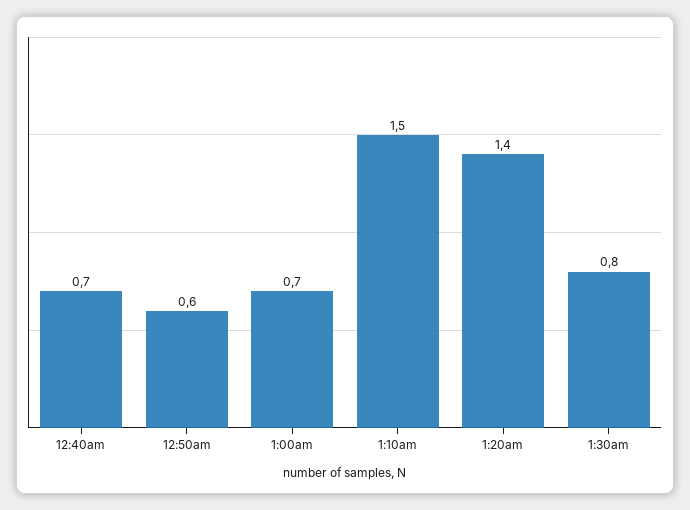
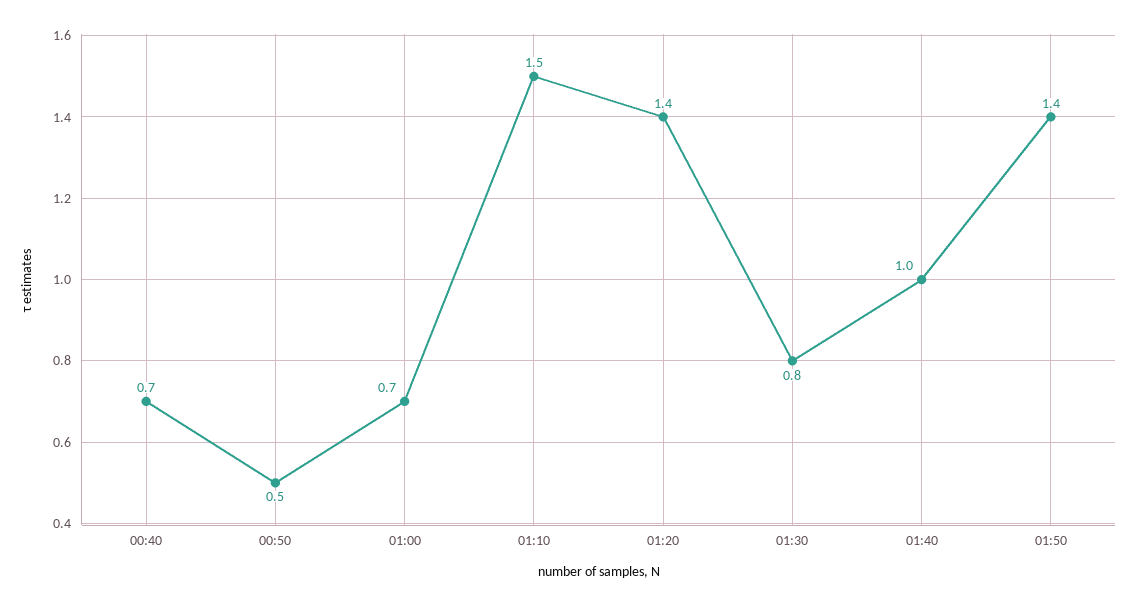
12:50am: 0.6 -> 0.5
01:40: none -> 1
01:50: none -> 1.4

